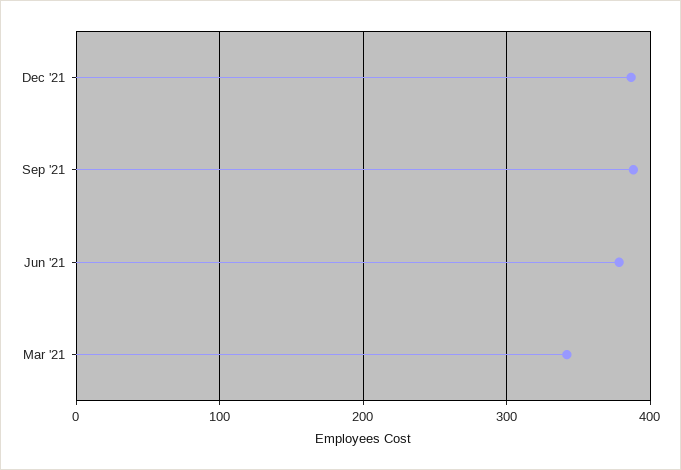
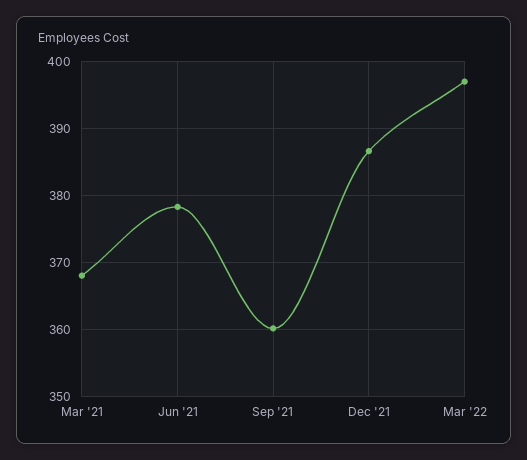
Sep '21: 390 -> 360
Mar '21: 340 -> 368
Mar '22: none -> 397

